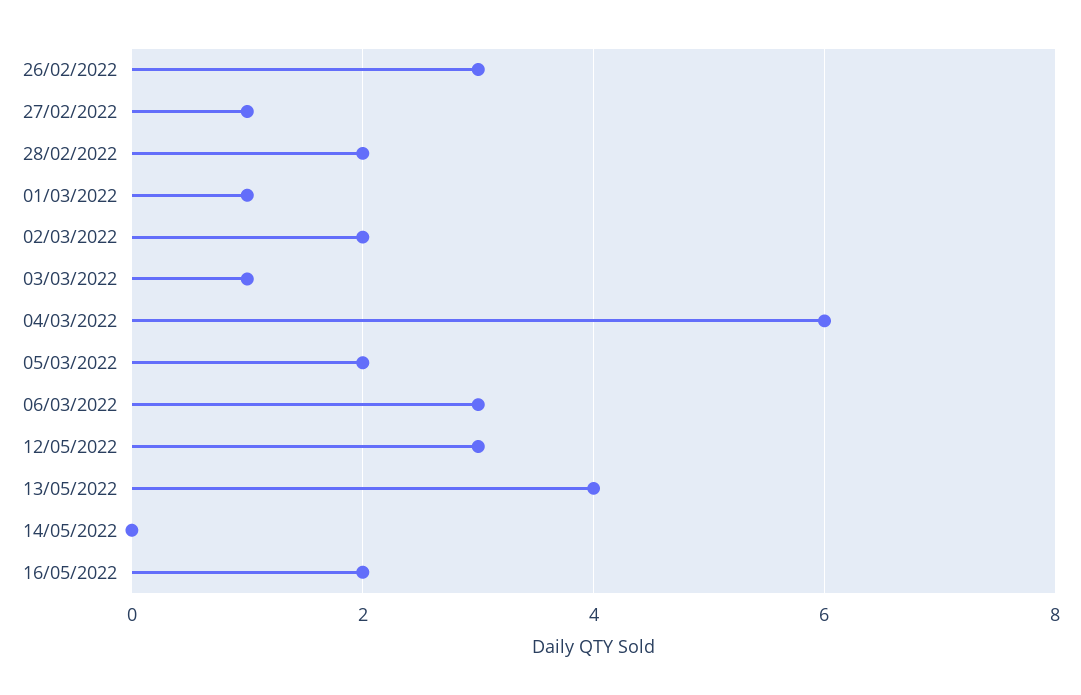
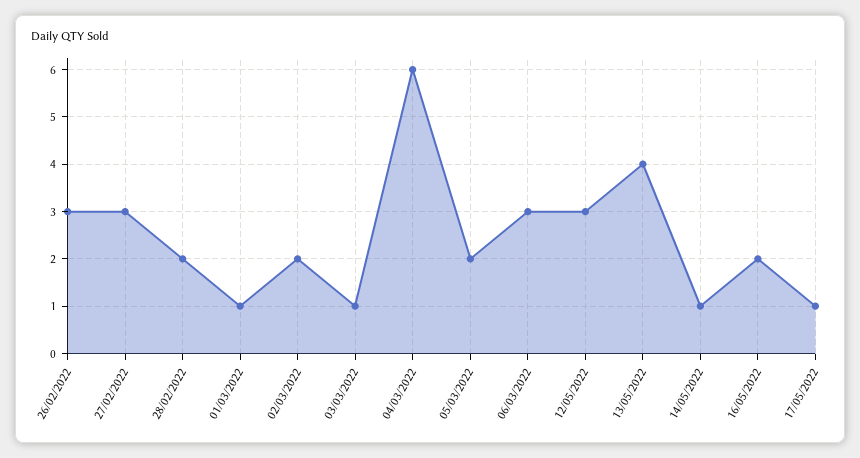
27/02/2022: 1 -> 3
14/05/2022: 0 -> 1
17/05/2022: none -> 1

